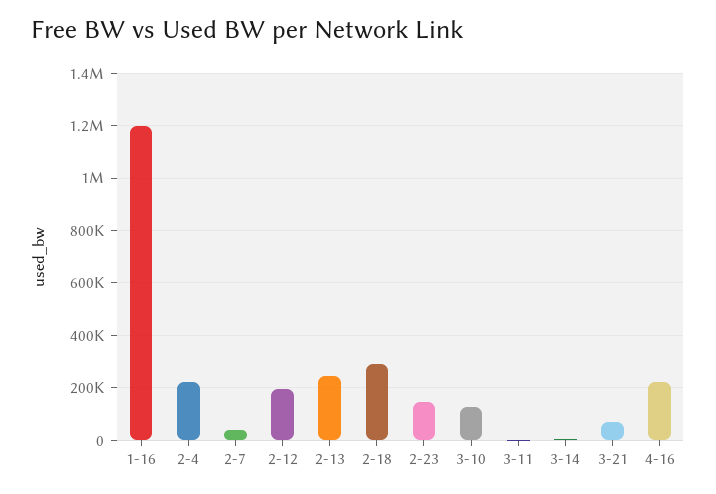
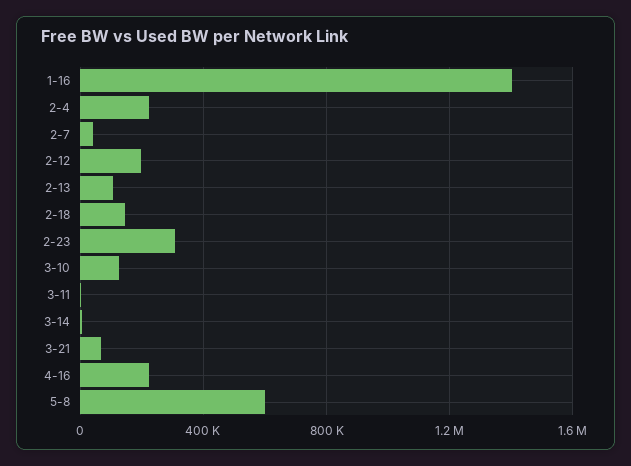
1-16: 1200000 -> 1400000
2-13: 250000 -> 100000
2-18: 300000 -> 150000
2-23: 150000 -> 300000
5-8: none -> 600000

